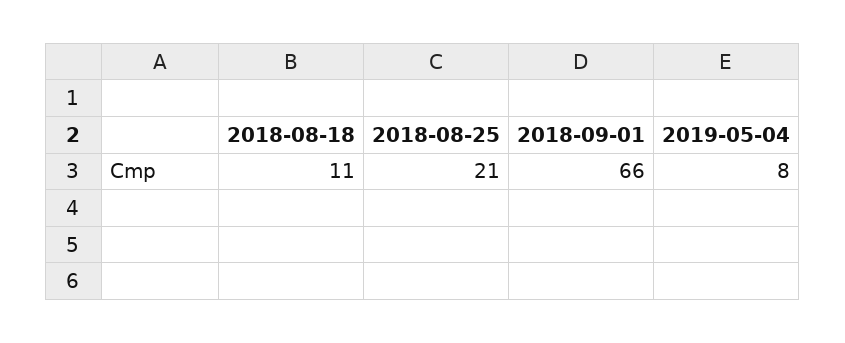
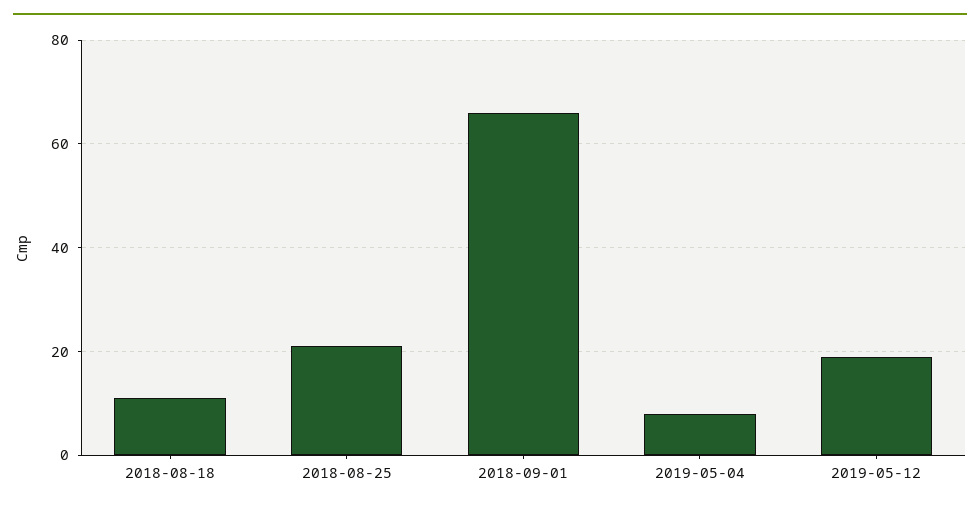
2019-05-12: none -> 20

